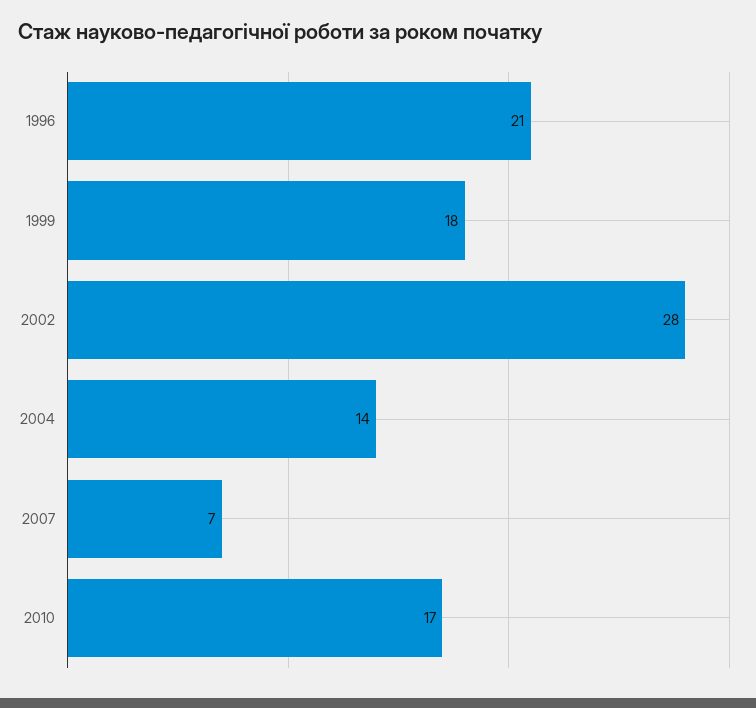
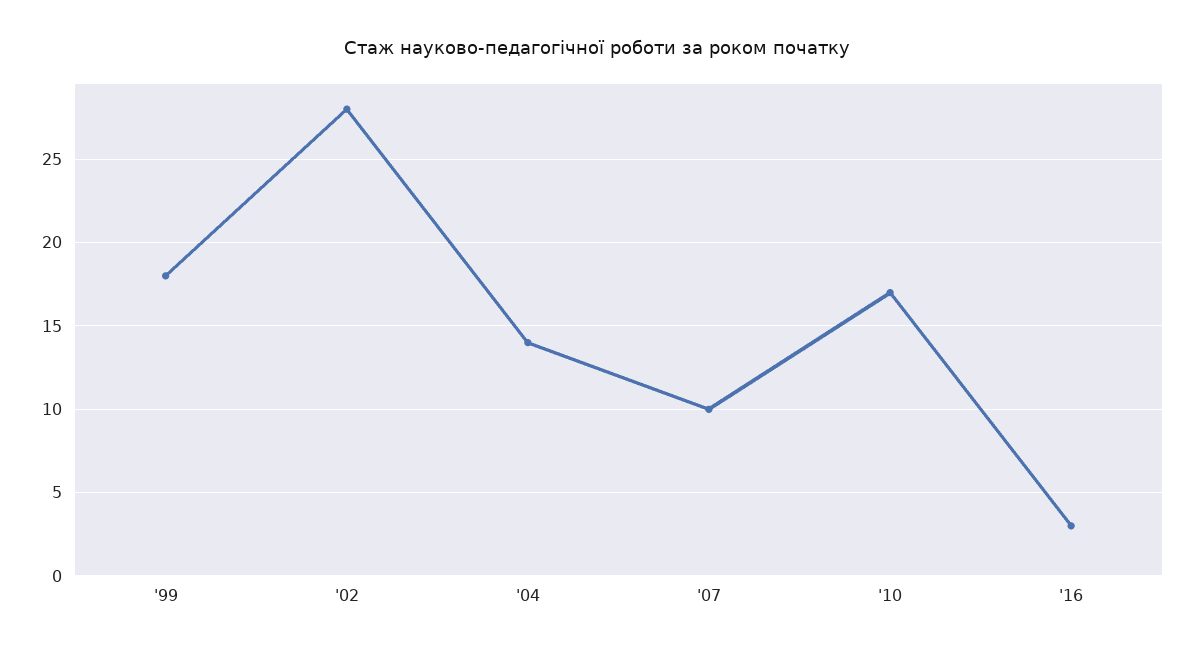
1996: 21 -> none
2007: 7 -> 10
'16: none -> 3

